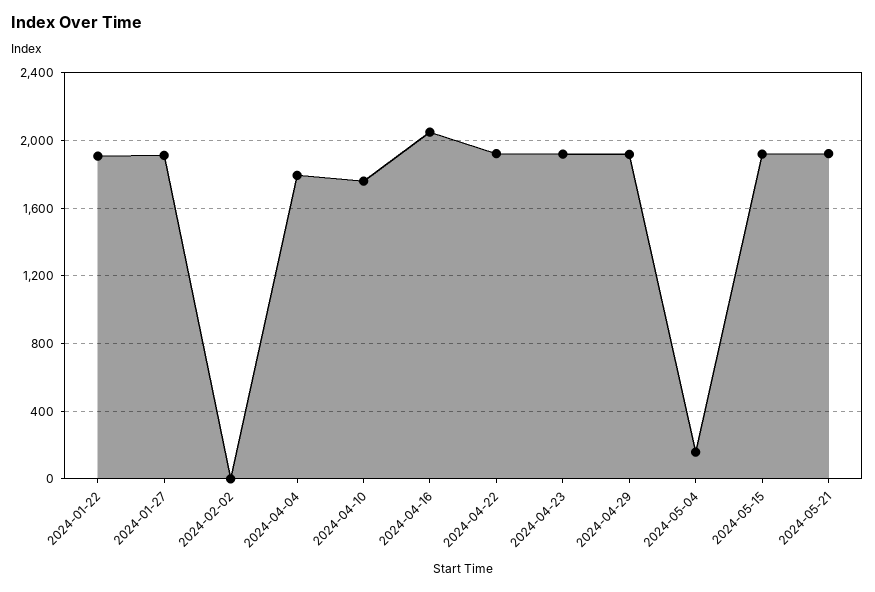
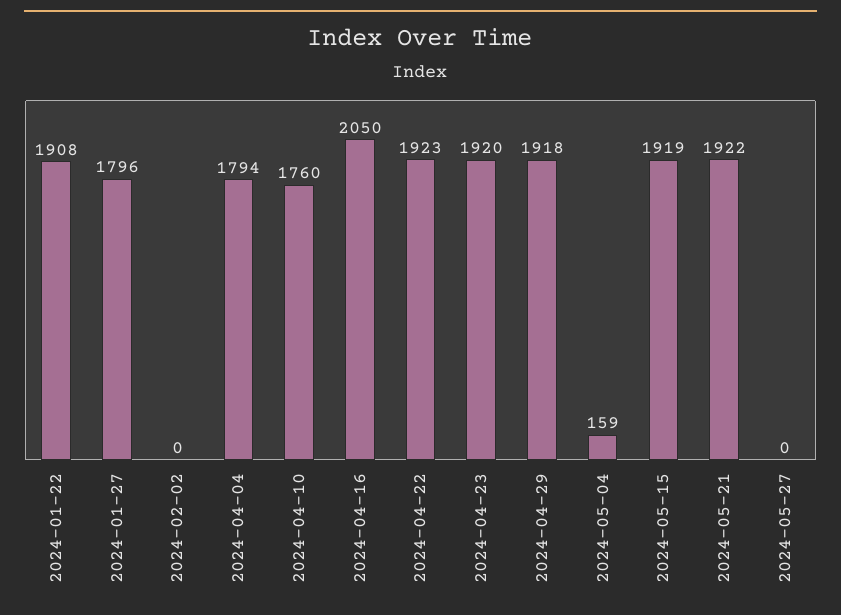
2024-01-27: 1900 -> 1796
2024-05-27: none -> 0

